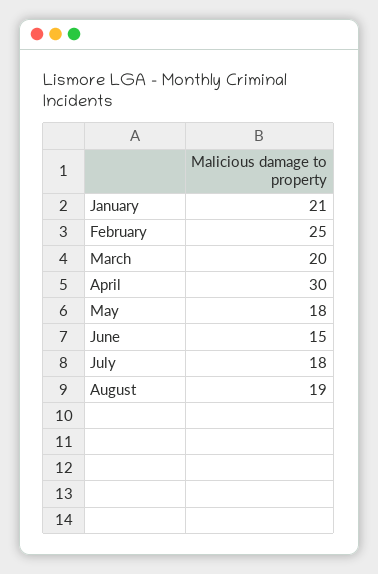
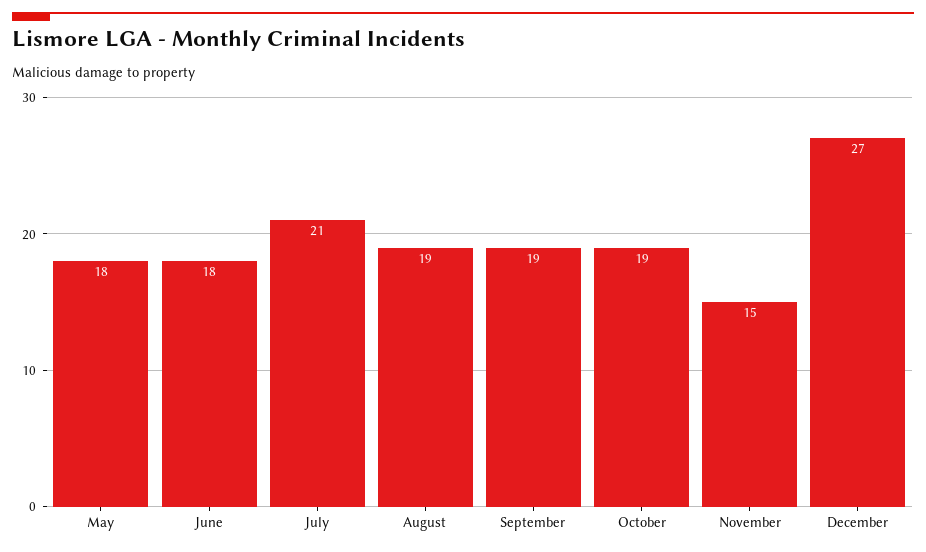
January: 21 -> none
February: 25 -> none
March: 20 -> none
April: 30 -> none
June: 15 -> 18
July: 18 -> 21
September: none -> 19
October: none -> 19
November: none -> 15
December: none -> 27

